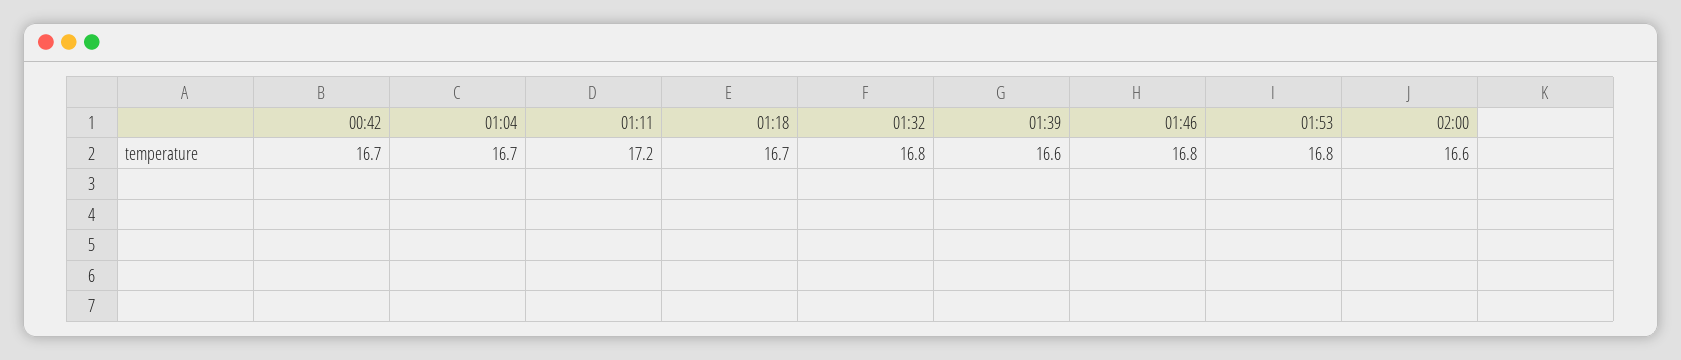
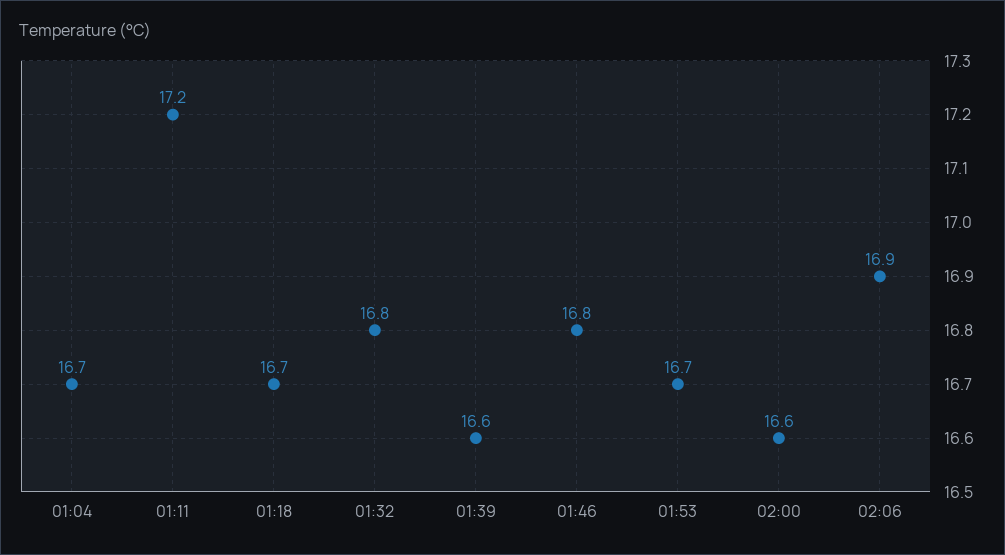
00:42: 16.7 -> none
01:53: 16.8 -> 16.7
02:06: none -> 16.9

